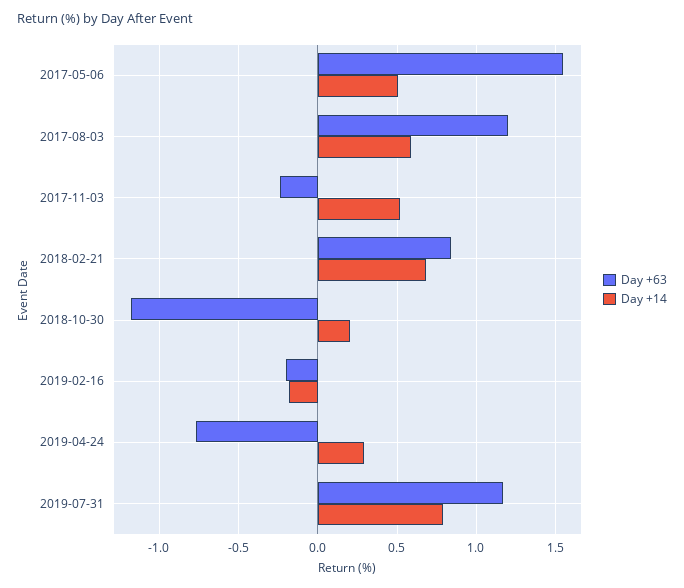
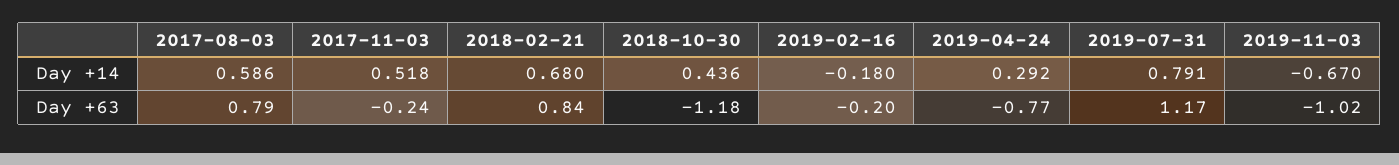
Day +63, 2017-05-06: 1.55 -> none
Day +14, 2017-05-06: 0.5 -> none
Day +63, 2017-08-03: 1.2 -> 0.79
Day +14, 2018-10-30: 0.2 -> 0.436
Day +14, 2019-11-03: none -> -0.67
Day +63, 2019-11-03: none -> -1.02

